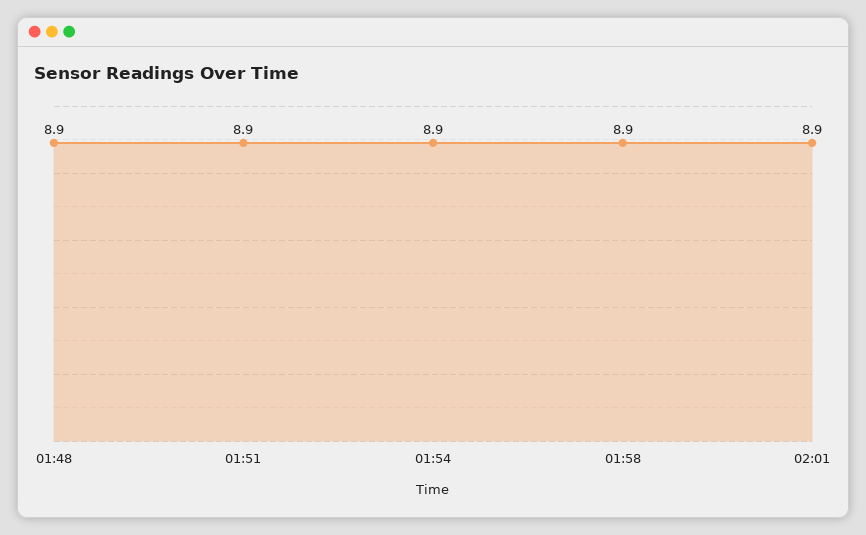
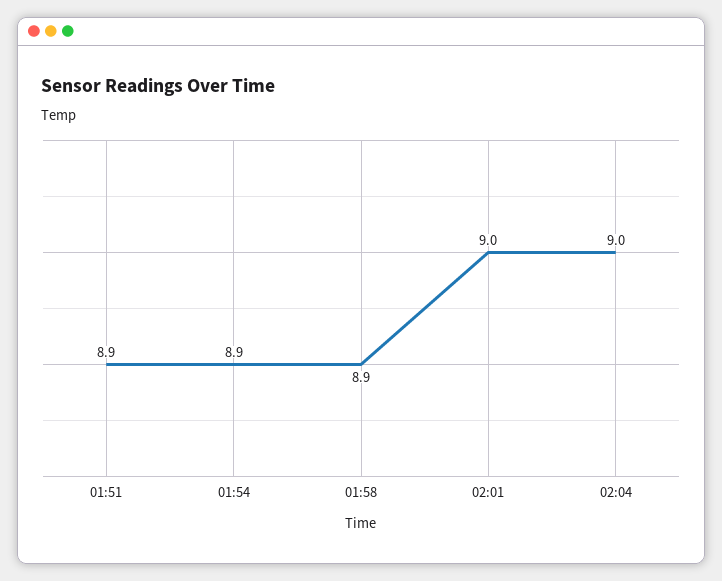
01:48: 8.9 -> none
02:01: 8.9 -> 9
02:04: none -> 9

